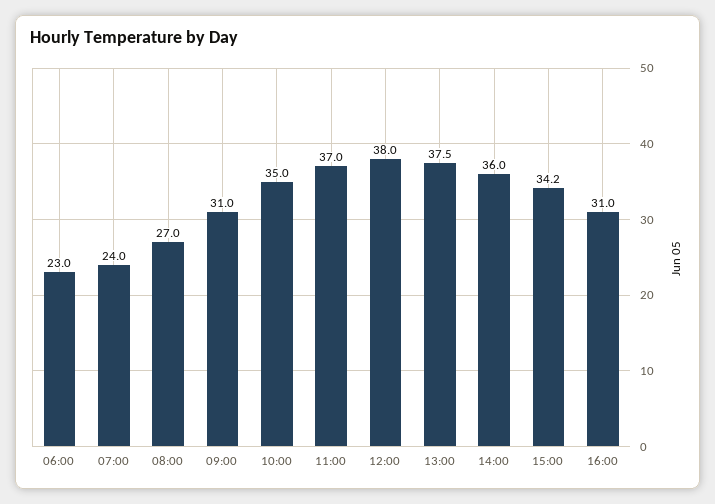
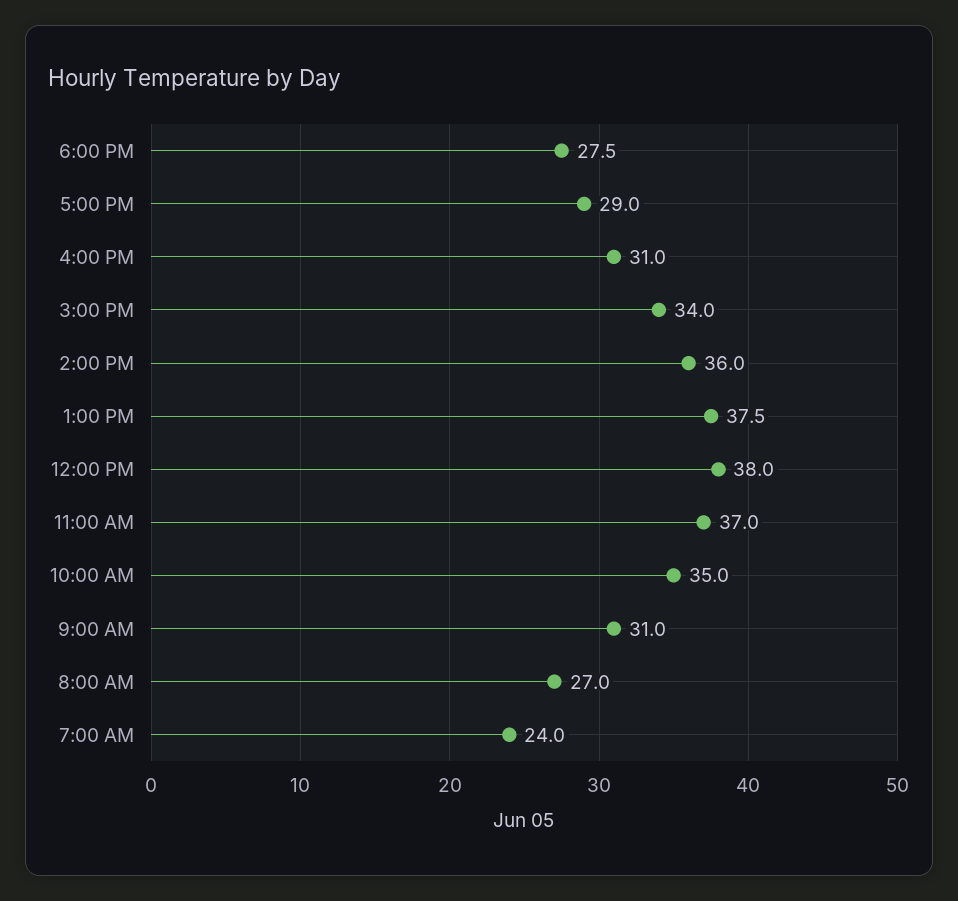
06:00: 23 -> none
15:00: 34.2 -> 34
6:00 PM: none -> 27.5
5:00 PM: none -> 29

